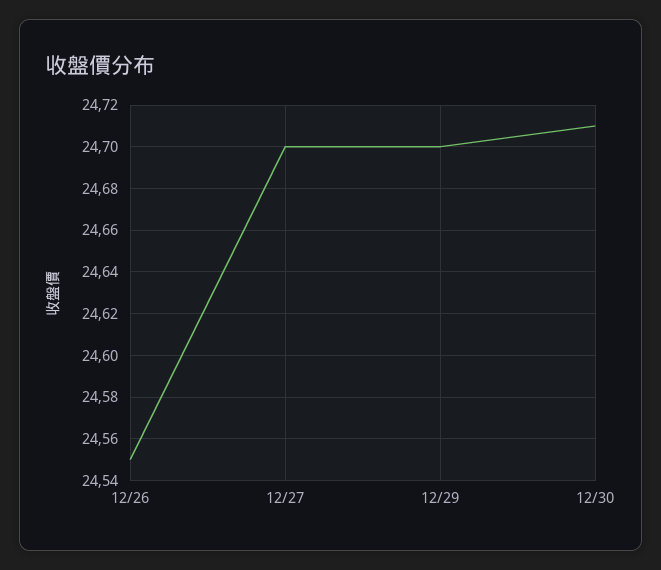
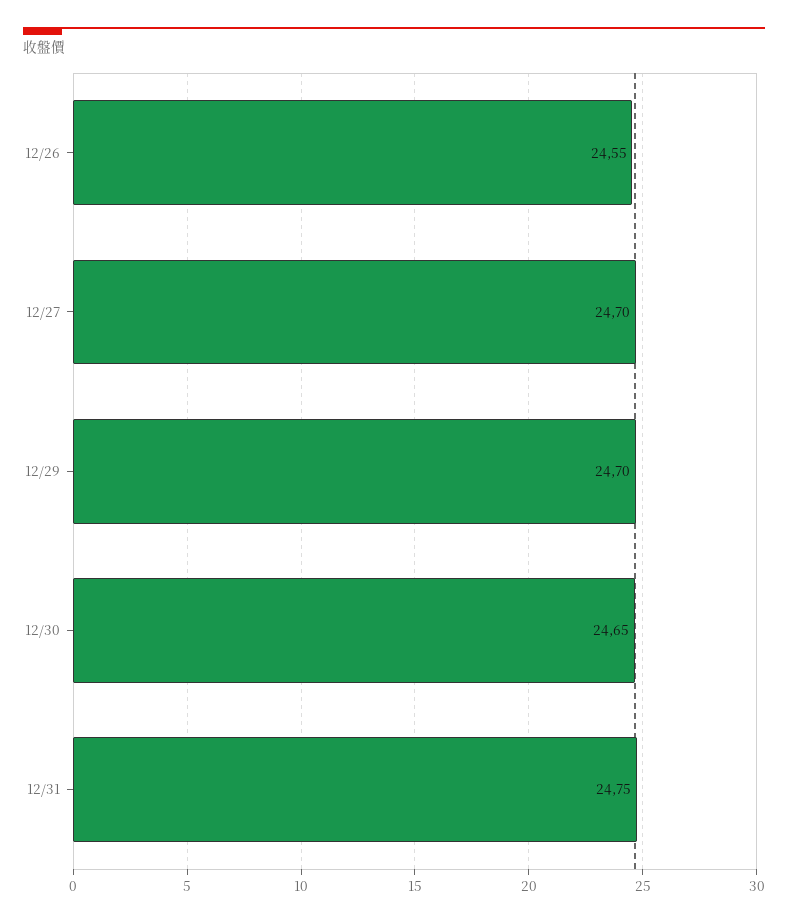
12/30: 24.71 -> 24.65
12/31: none -> 24.75

